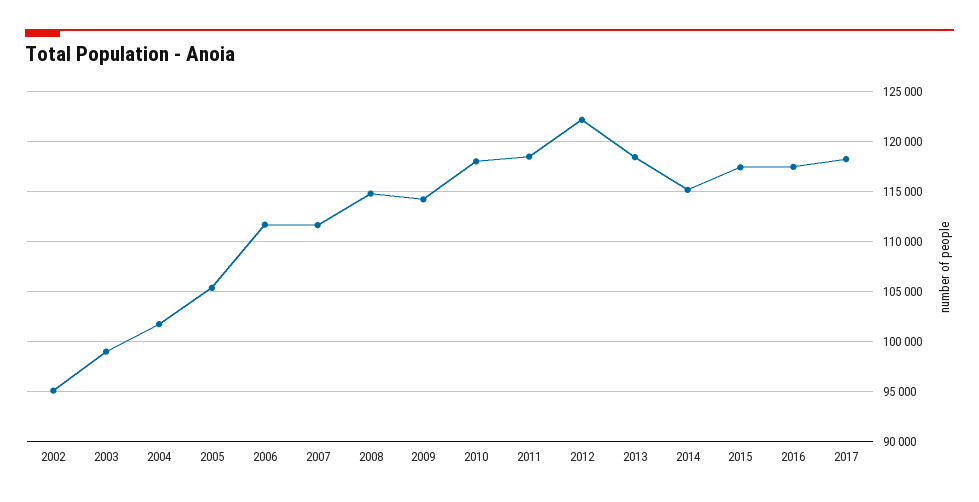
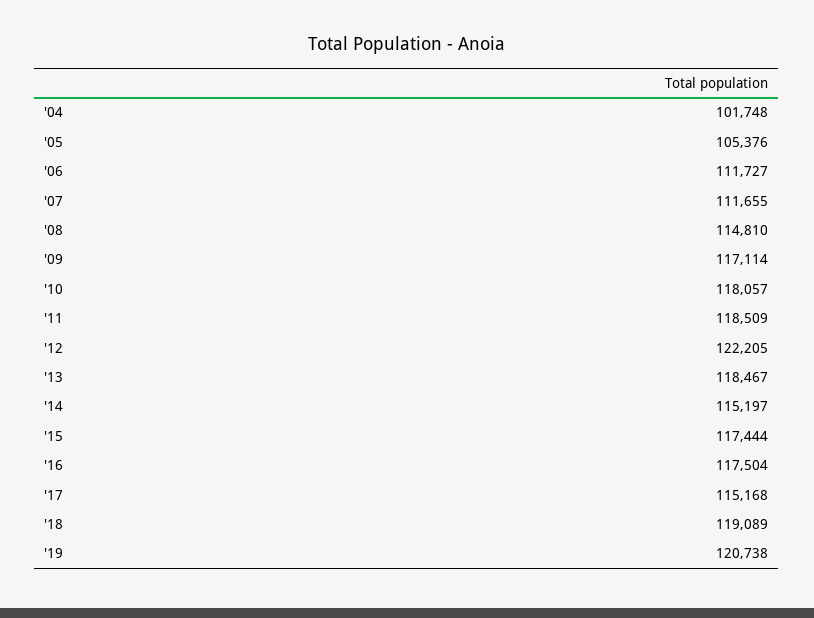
2002: 95000 -> none
2003: 99000 -> none
2009: 114000 -> 117114
2017: 118000 -> 115168
'18: none -> 119089
'19: none -> 120738

